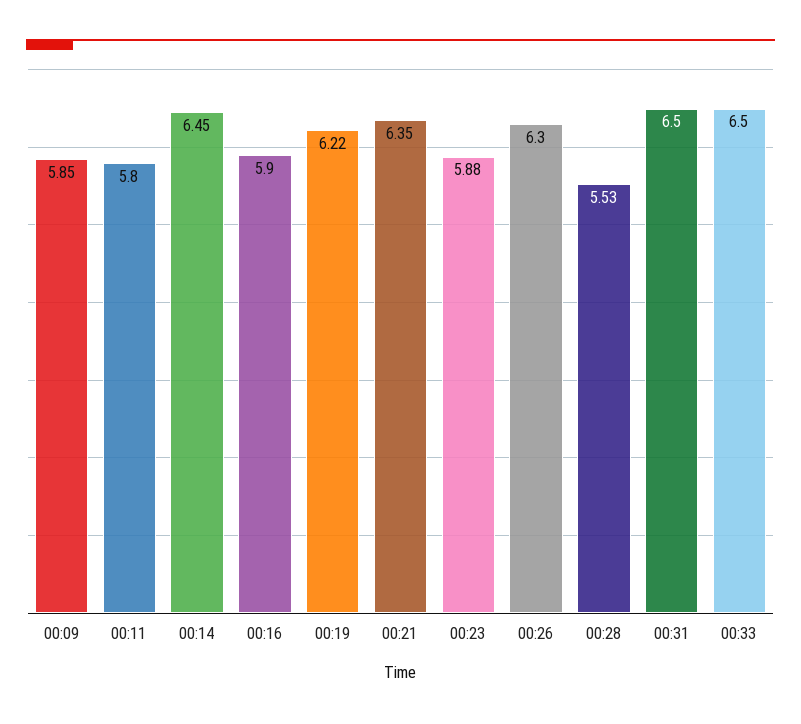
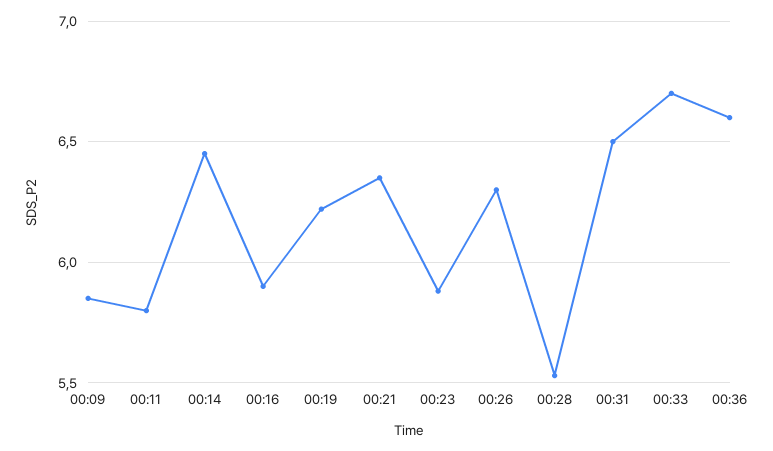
00:33: 6.5 -> 6.7
00:36: none -> 6.6

